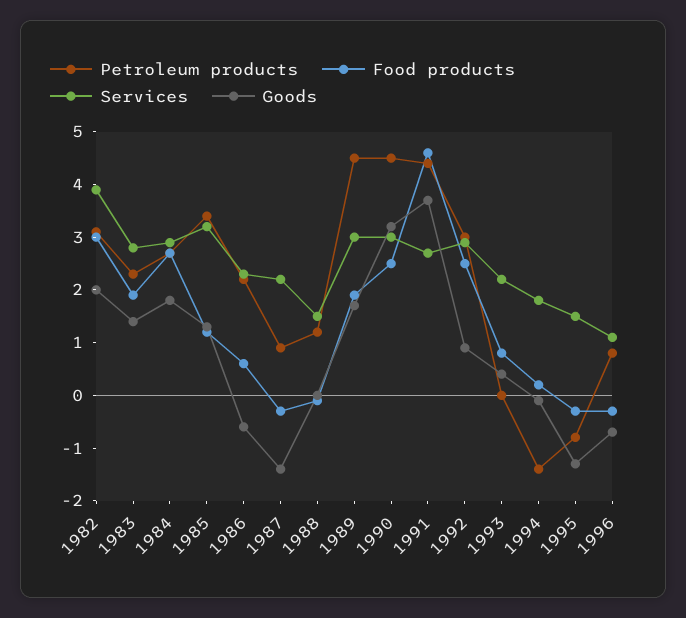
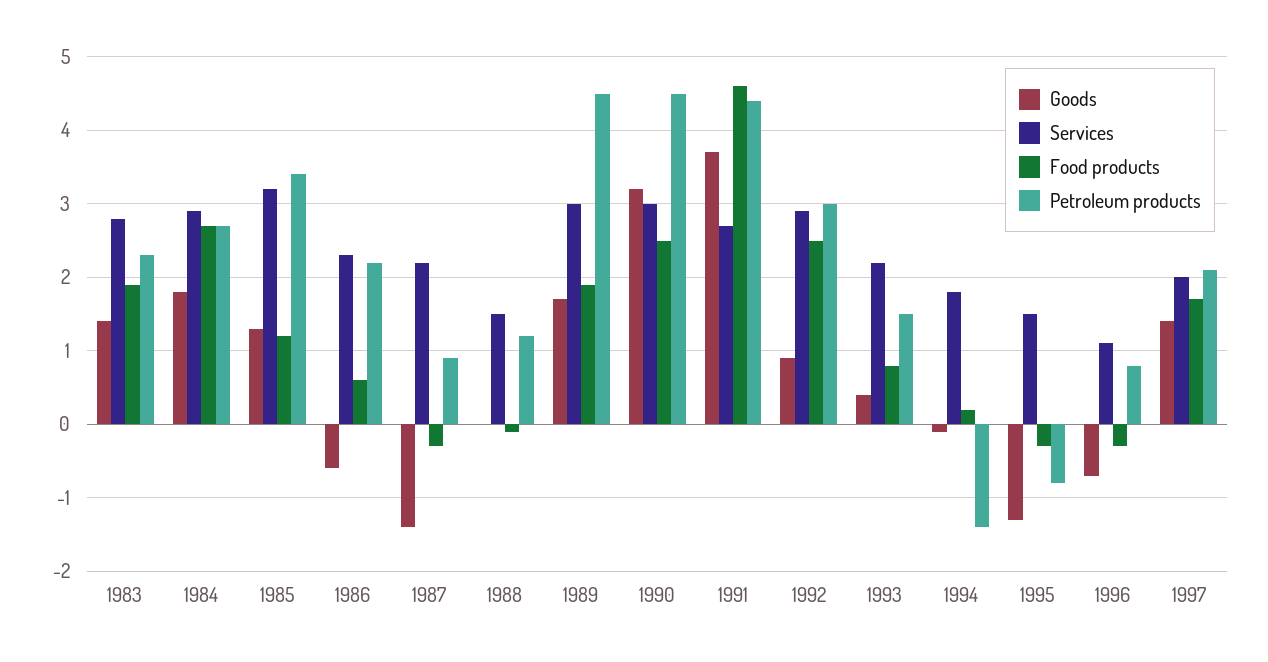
Petroleum products, 1982: 3 -> none
Food products, 1982: 3 -> none
Services, 1982: 4 -> none
Goods, 1982: 2 -> none
Petroleum products, 1993: 0 -> 1.5
Goods, 1997: none -> 1.4
Services, 1997: none -> 2
Food products, 1997: none -> 1.7
Petroleum products, 1997: none -> 2.1

